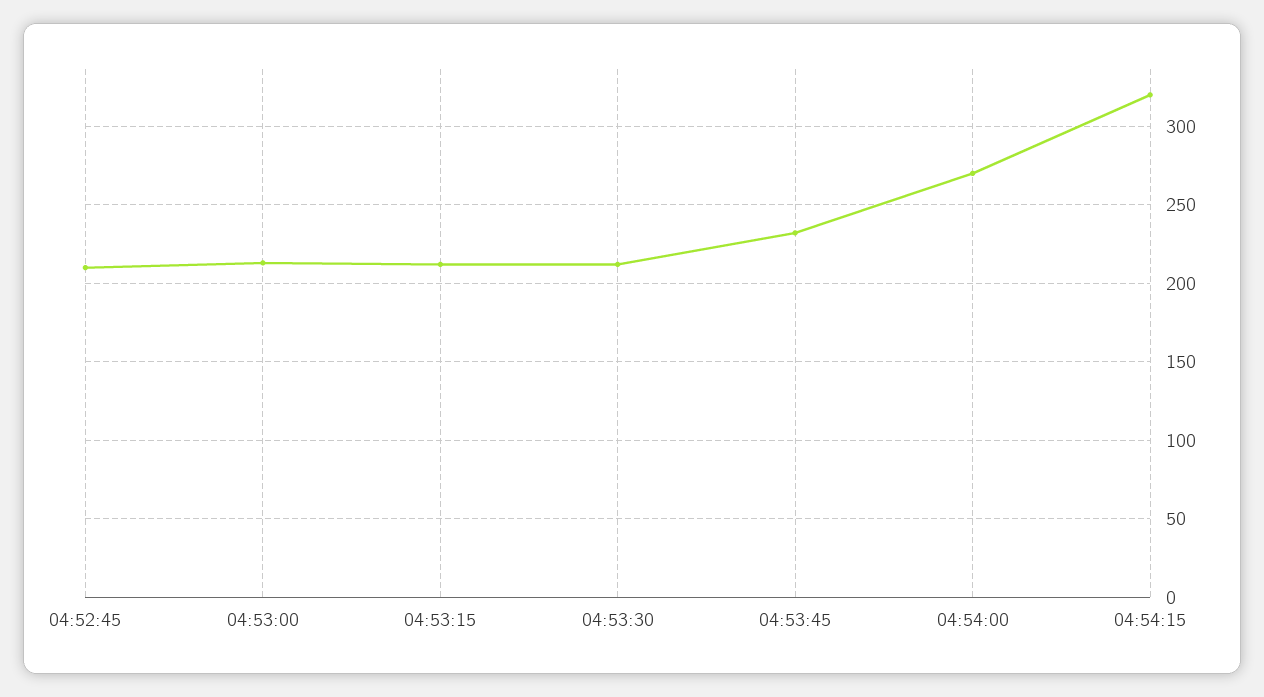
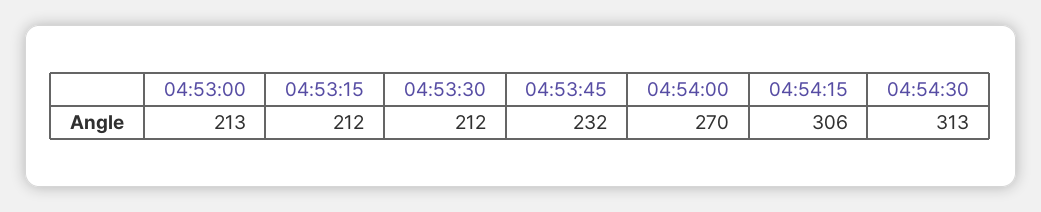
04:52:45: 210 -> none
04:54:15: 320 -> 306
04:54:30: none -> 313

